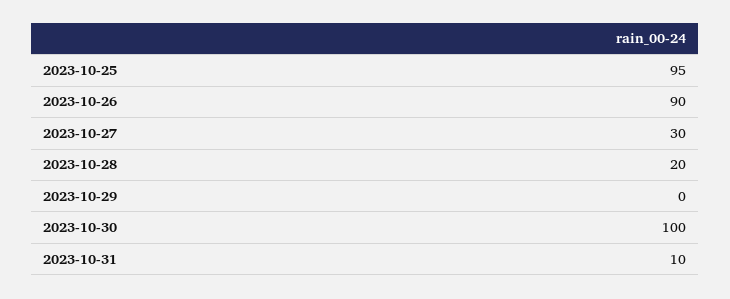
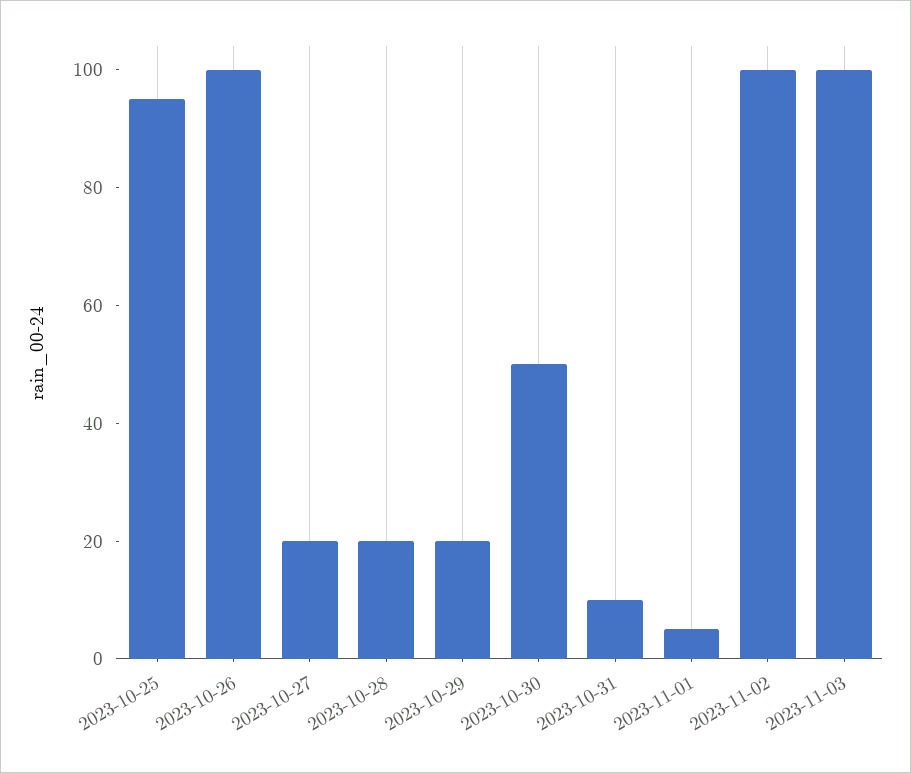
2023-10-26: 90 -> 100
2023-10-27: 30 -> 20
2023-10-29: 0 -> 20
2023-10-30: 100 -> 50
2023-11-01: none -> 5
2023-11-02: none -> 100
2023-11-03: none -> 100

